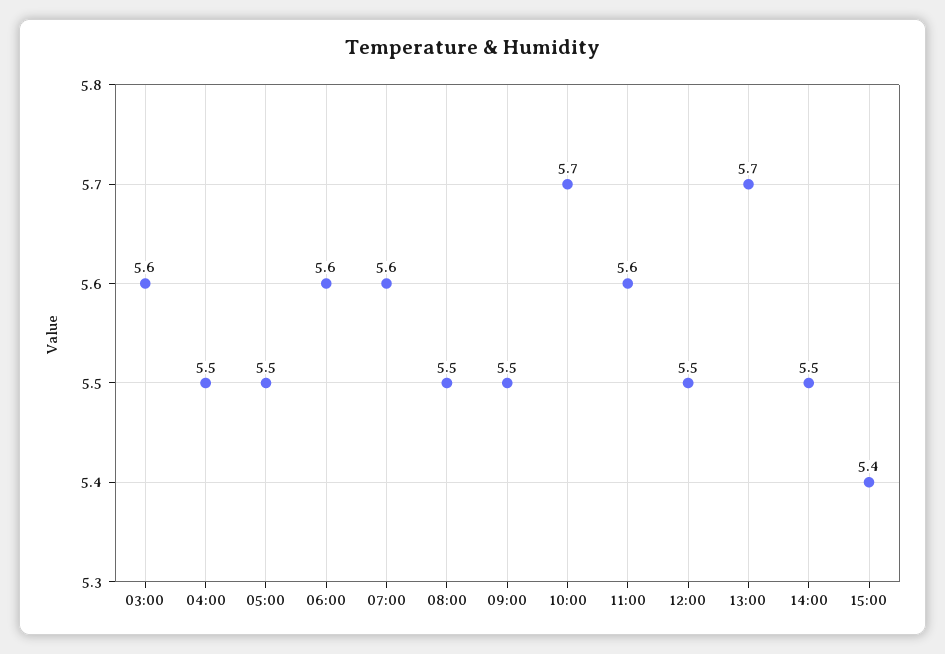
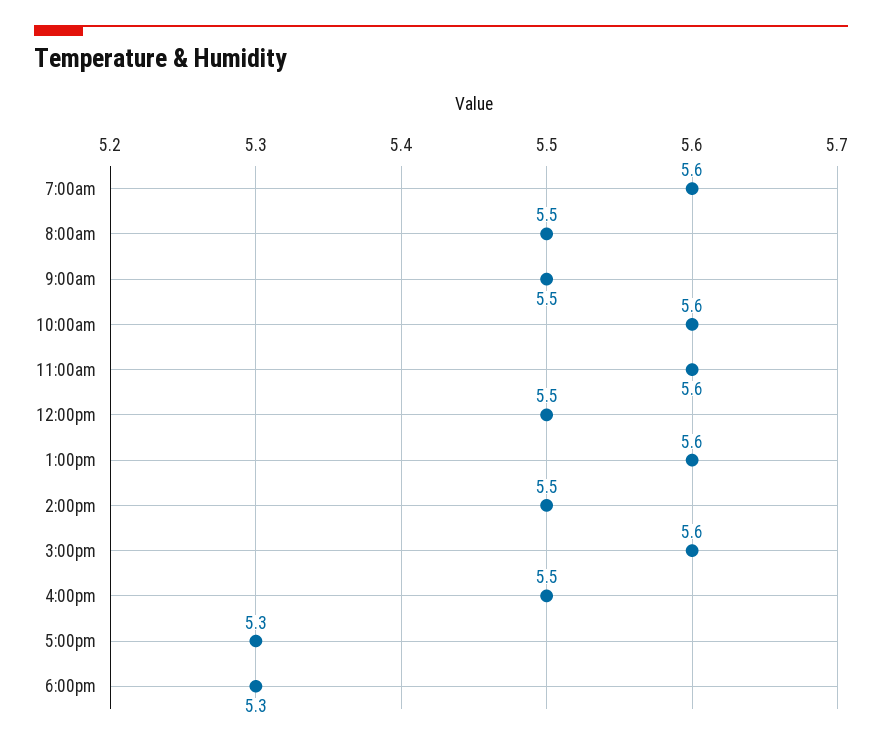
03:00: 5.6 -> none
04:00: 5.5 -> none
05:00: 5.5 -> none
06:00: 5.6 -> none
10:00: 5.7 -> 5.6
13:00: 5.7 -> 5.6
15:00: 5.4 -> 5.6
4:00pm: none -> 5.5
5:00pm: none -> 5.3
6:00pm: none -> 5.3

